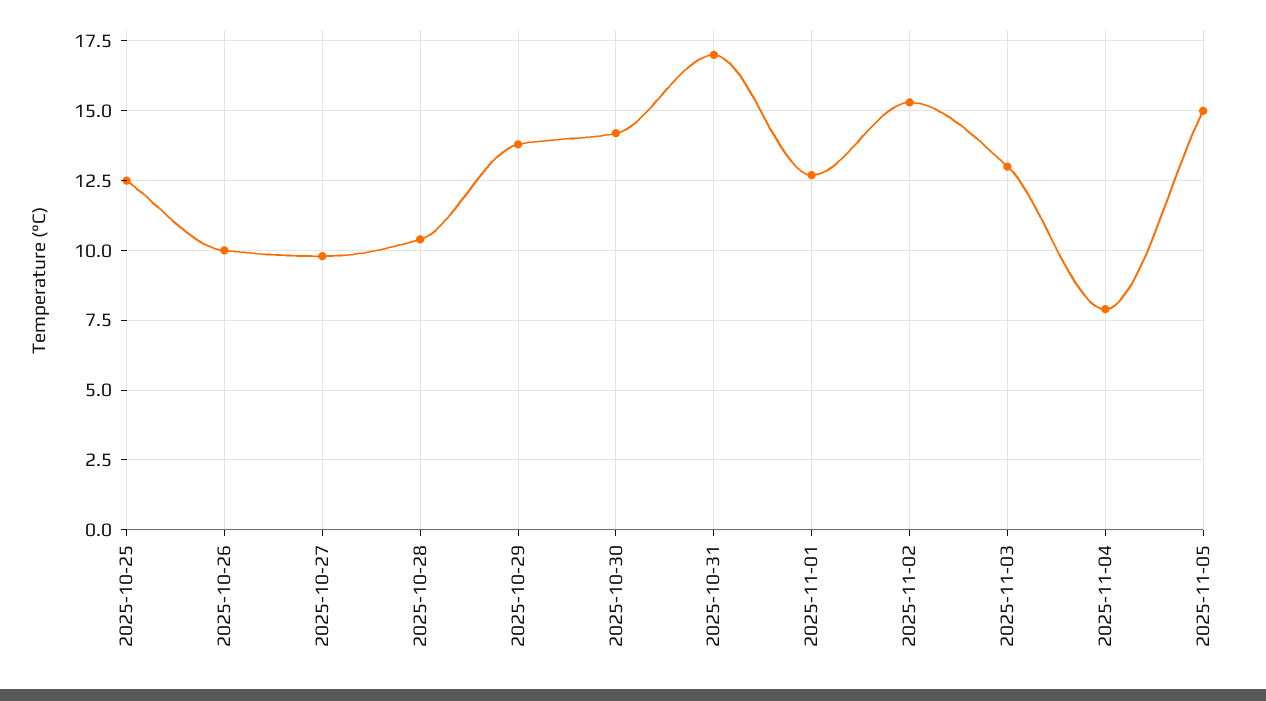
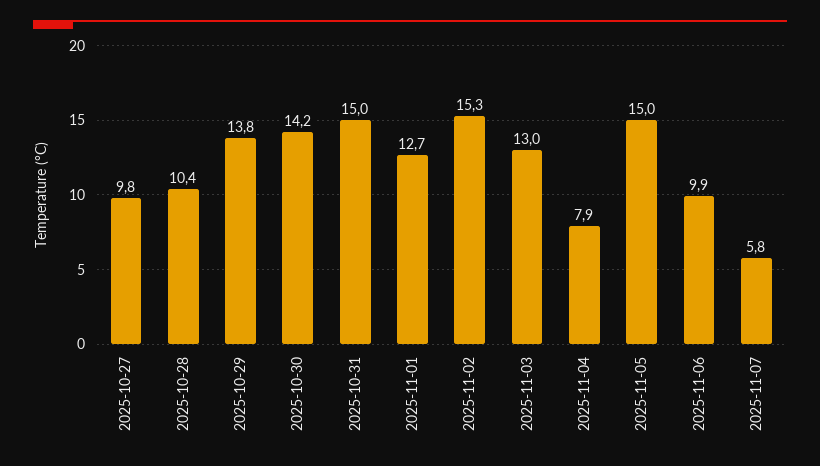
2025-10-25: 12.5 -> none
2025-10-26: 10 -> none
2025-10-31: 17 -> 15
2025-11-06: none -> 9.9
2025-11-07: none -> 5.8

